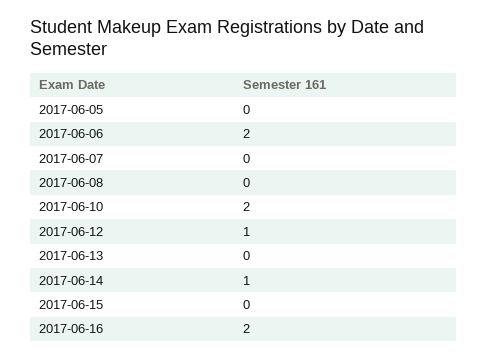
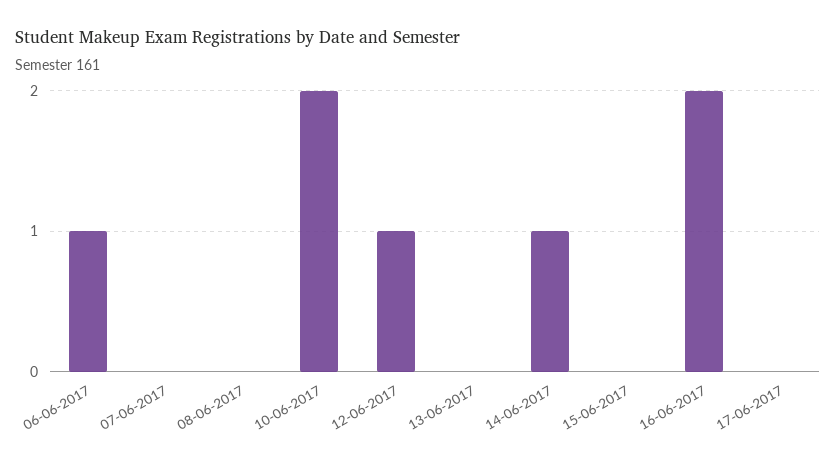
2017-06-05: 0 -> none
2017-06-06: 2 -> 1
17-06-2017: none -> 0

